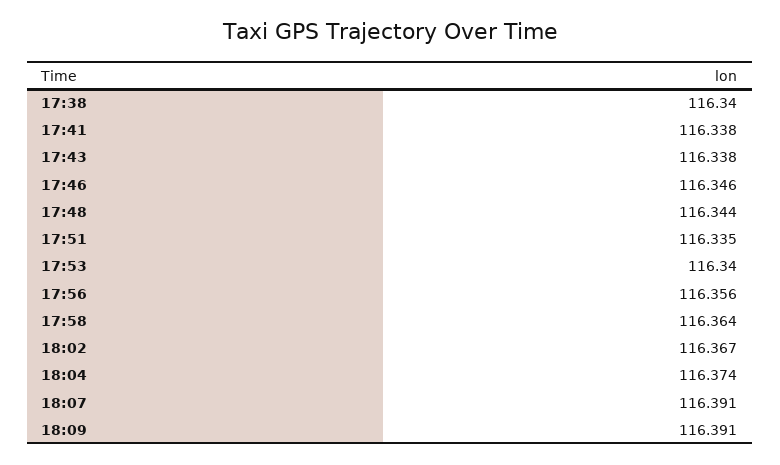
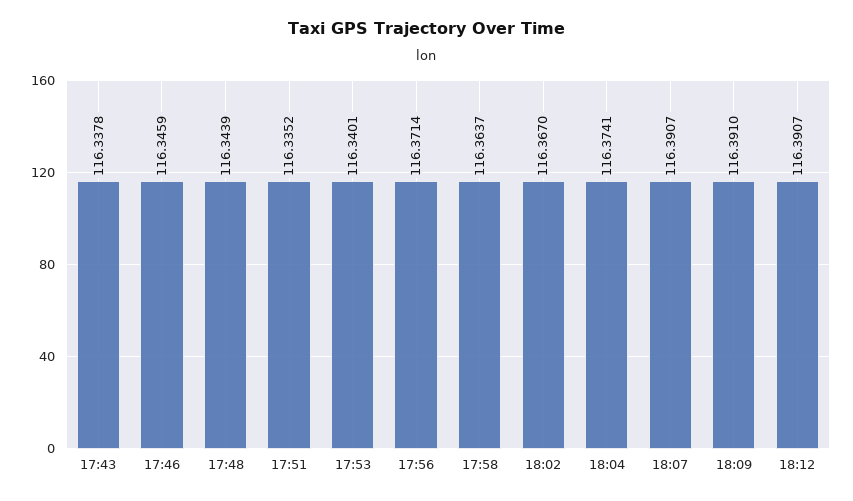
17:38: 116.34 -> none
17:41: 116.338 -> none
17:56: 116.356 -> 116.3714
18:12: none -> 116.3907

